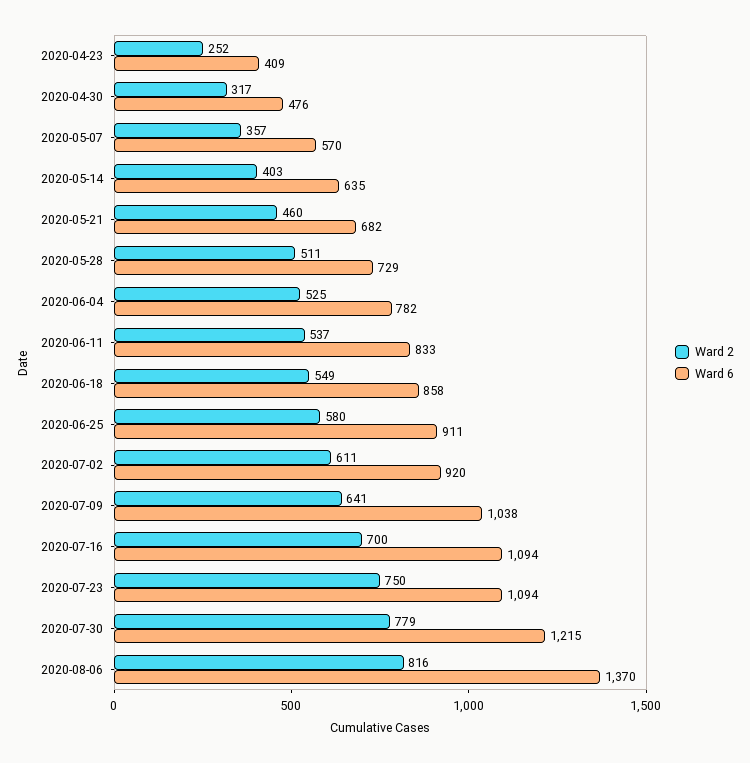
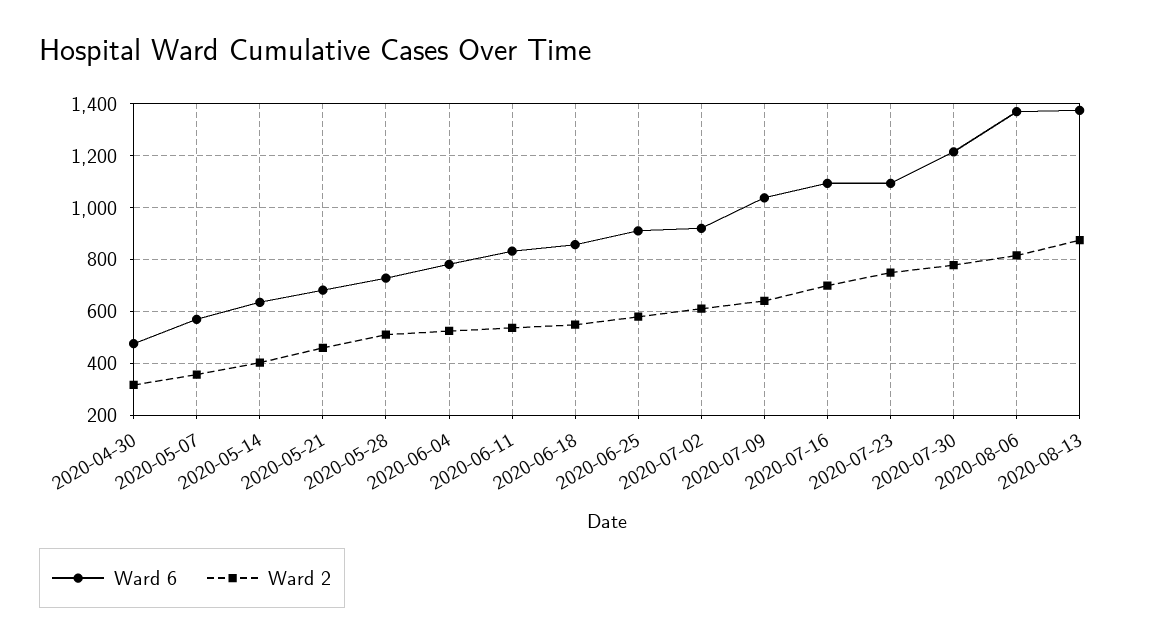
Ward 2, 2020-04-23: 252 -> none
Ward 6, 2020-04-23: 409 -> none
Ward 6, 2020-08-13: none -> 1375
Ward 2, 2020-08-13: none -> 875

